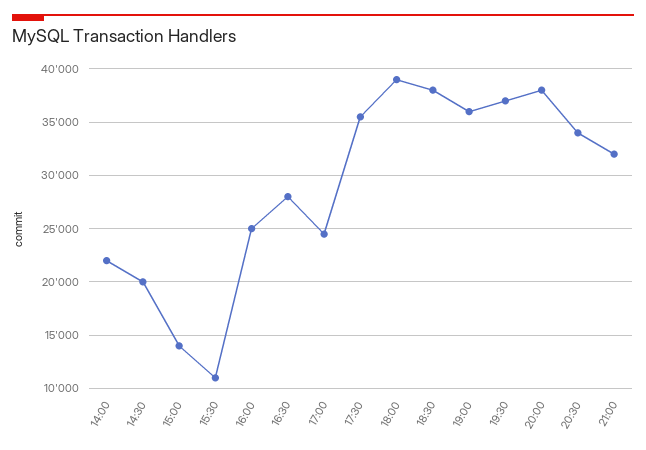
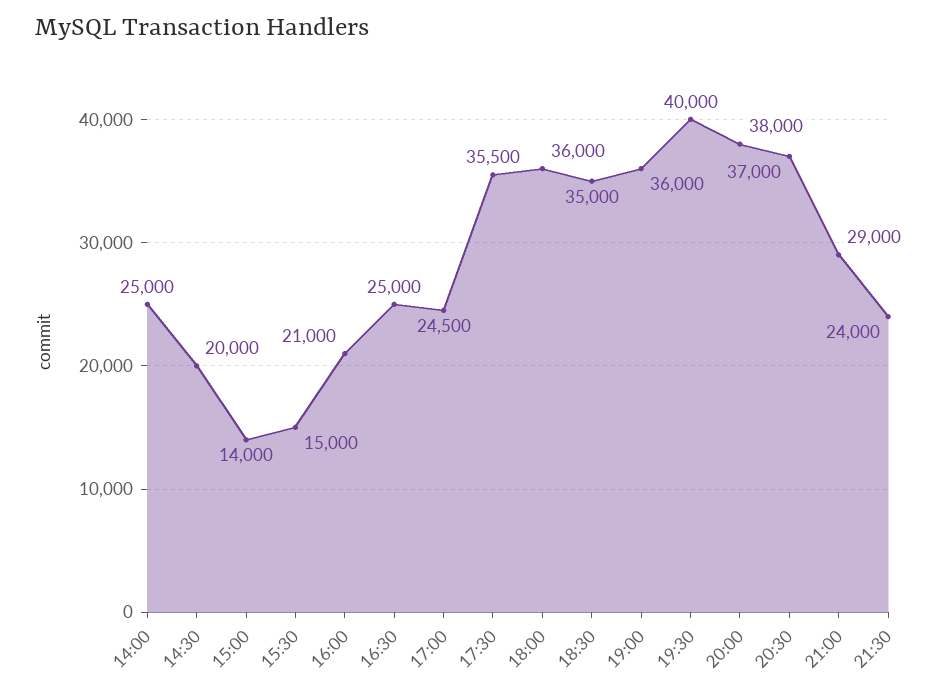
14:00: 22000 -> 25000
15:30: 11000 -> 15000
16:00: 25000 -> 21000
16:30: 28000 -> 25000
18:00: 39000 -> 36000
18:30: 38000 -> 35000
19:30: 37000 -> 40000
20:30: 34000 -> 37000
21:00: 32000 -> 29000
21:30: none -> 24000

